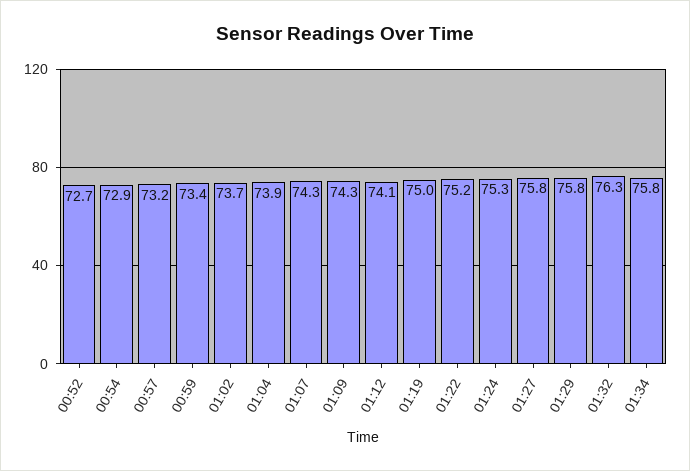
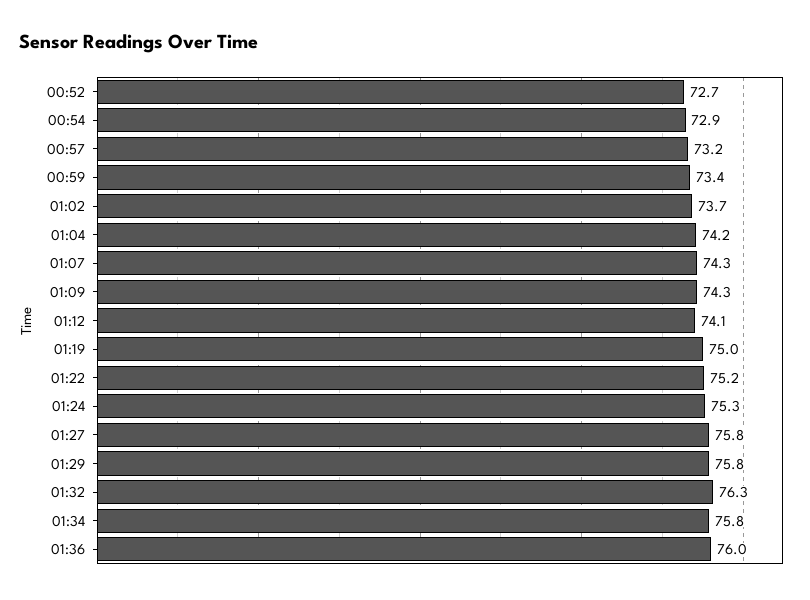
01:04: 73.9 -> 74.2
01:36: none -> 76

